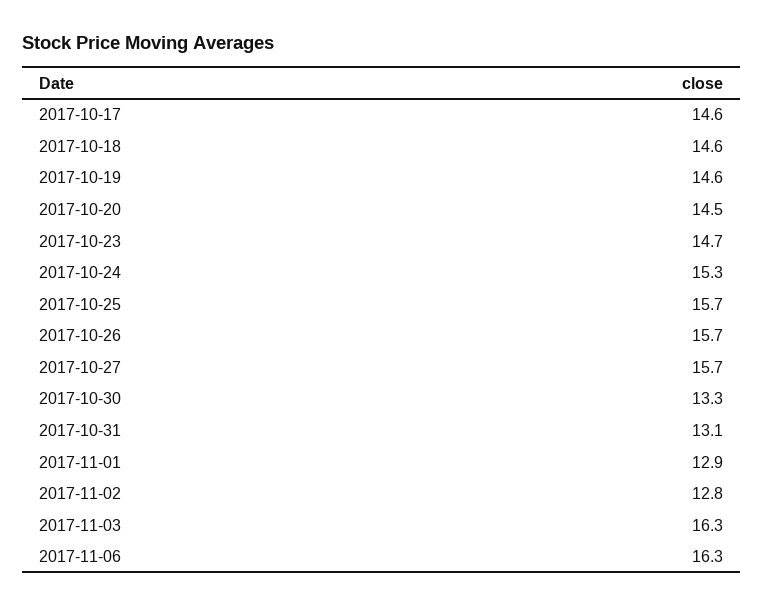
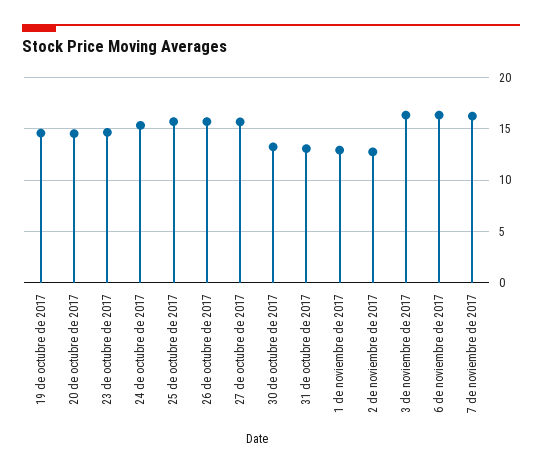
2017-10-17: 14.6 -> none
2017-10-18: 14.6 -> none
7 de noviembre de 2017: none -> 16

